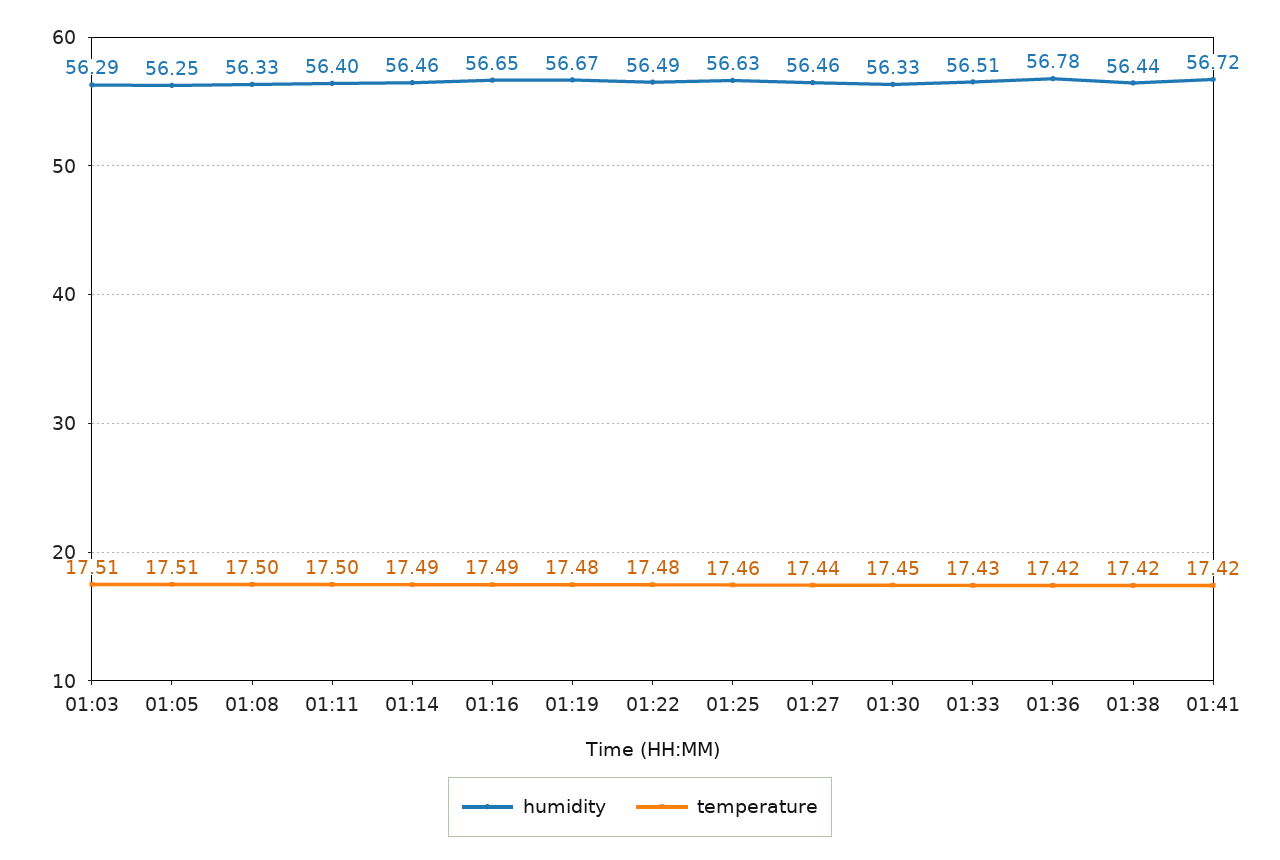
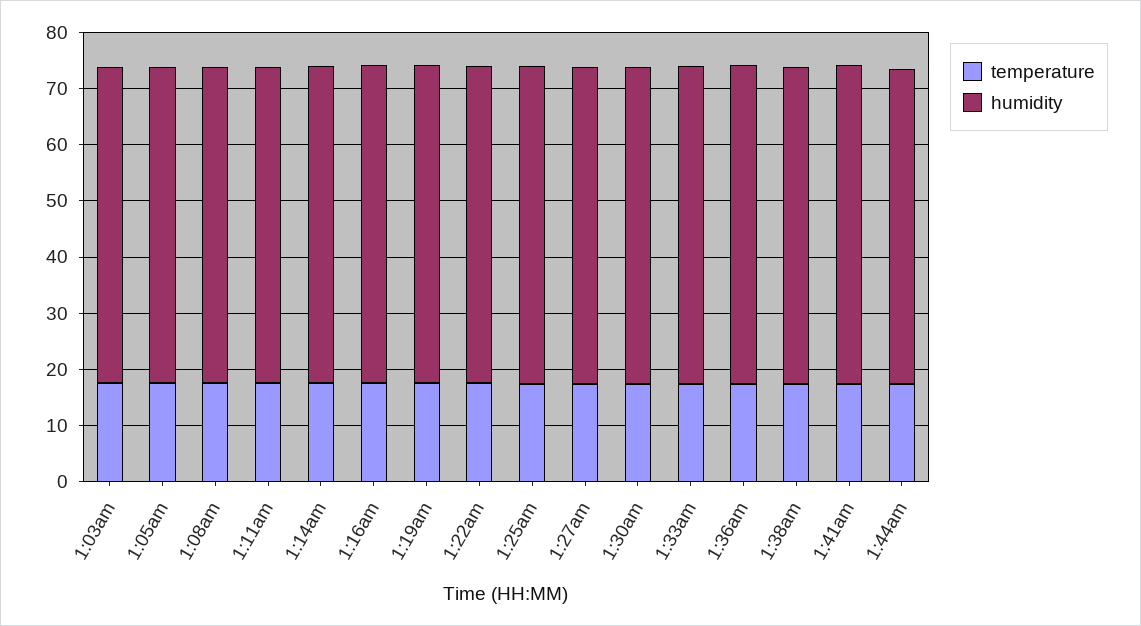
temperature, 1:44am: none -> 18
humidity, 1:44am: none -> 56

